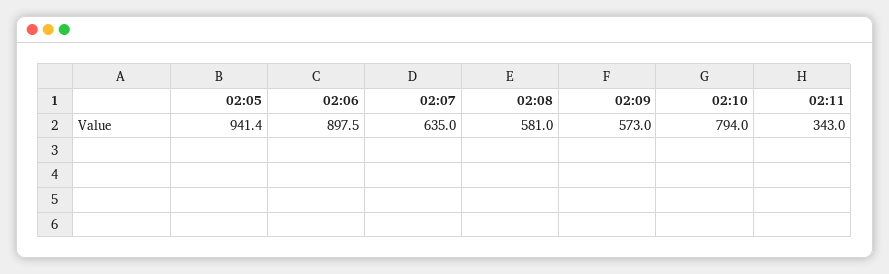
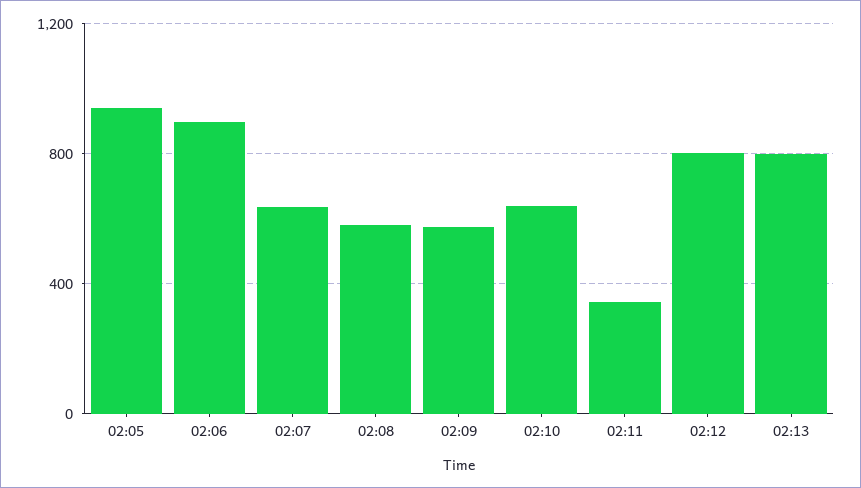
02:10: 794 -> 650
02:12: none -> 800
02:13: none -> 800

